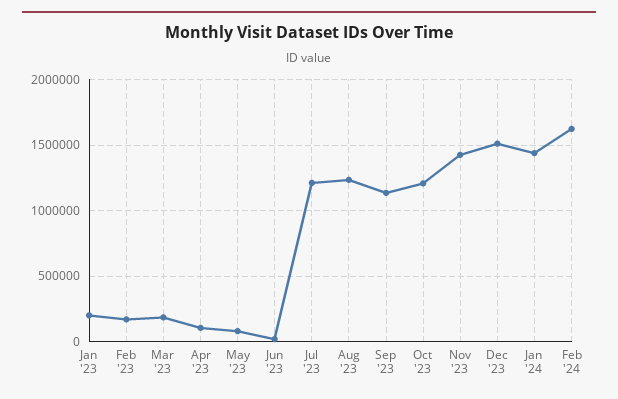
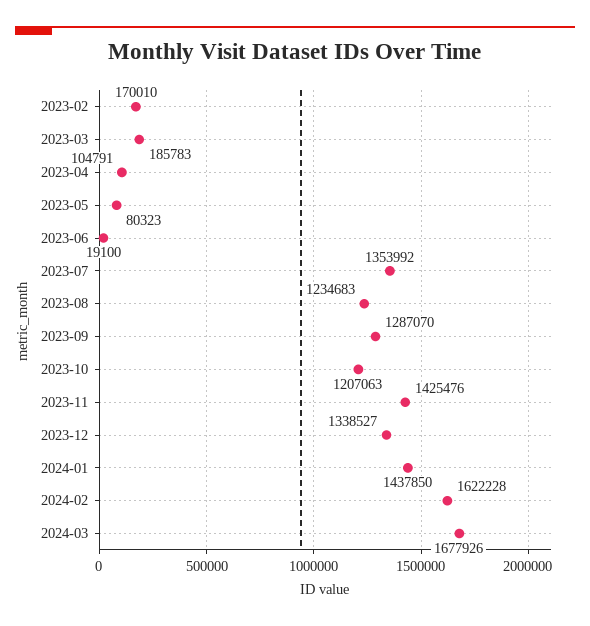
Jan '23: 200000 -> none
Jul '23: 1200000 -> 1353992
Sep '23: 1150000 -> 1287070
Dec '23: 1500000 -> 1338527
2024-03: none -> 1677926

